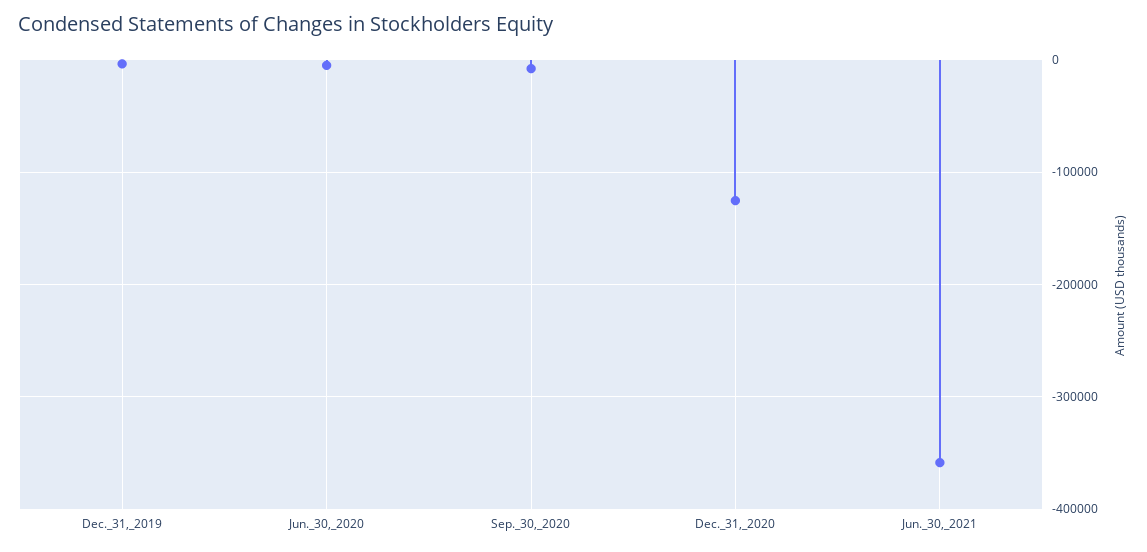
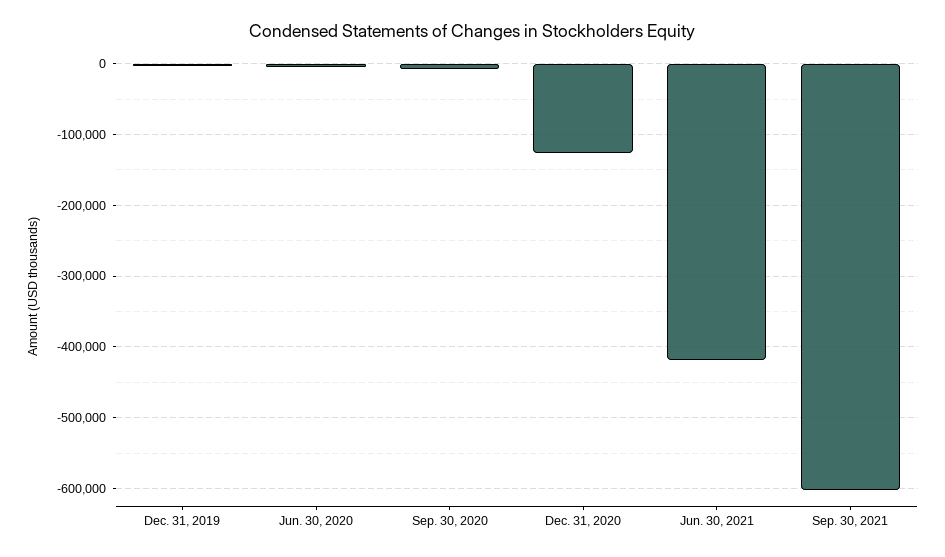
Jun._30,_2021: -360000 -> -420000
Sep. 30, 2021: none -> -600000

